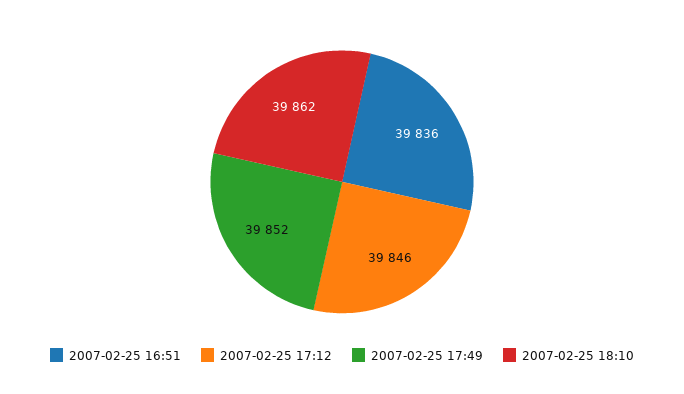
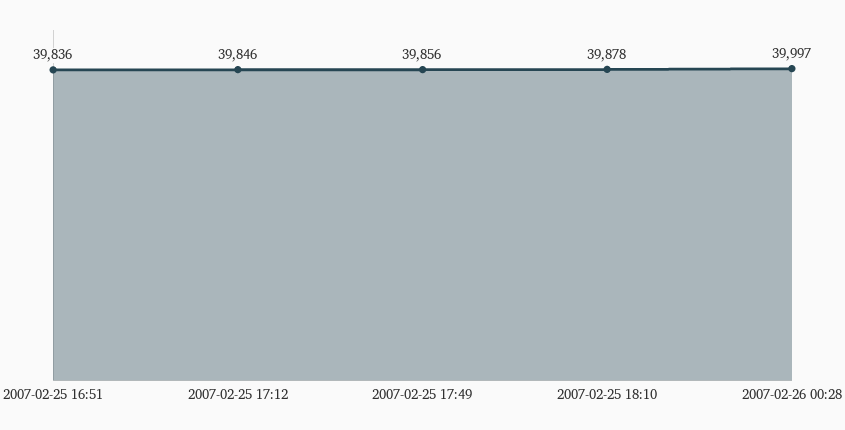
2007-02-25 17:49: 39852 -> 39856
2007-02-25 18:10: 39862 -> 39878
2007-02-26 00:28: none -> 39997

